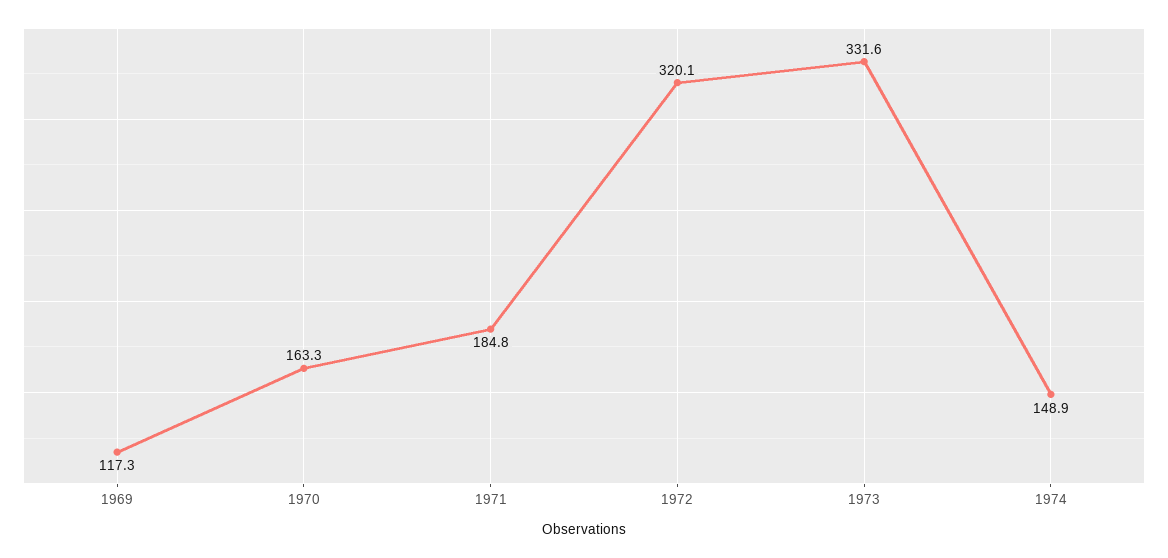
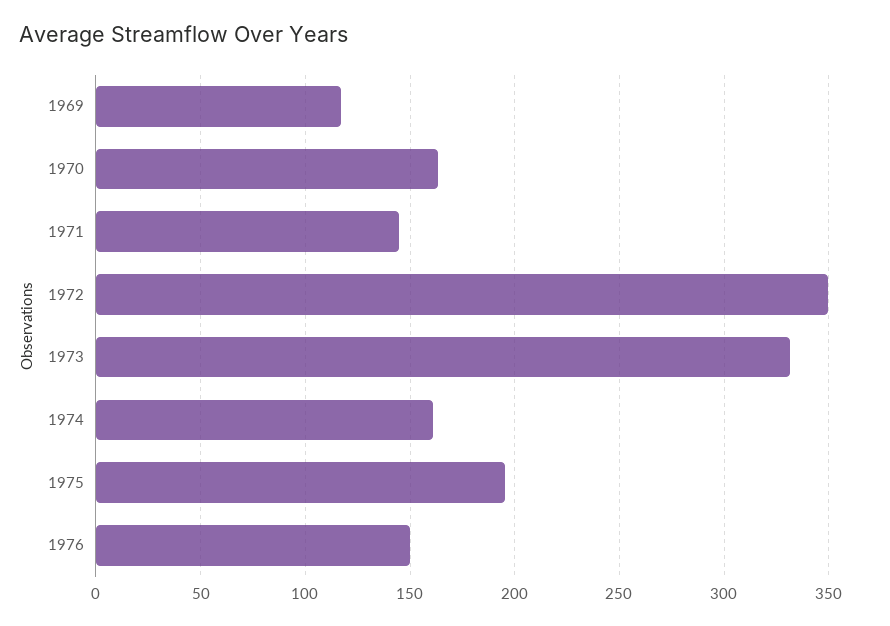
1971: 184.8 -> 145
1972: 320.1 -> 350
1974: 148.9 -> 160
1975: none -> 195
1976: none -> 150

